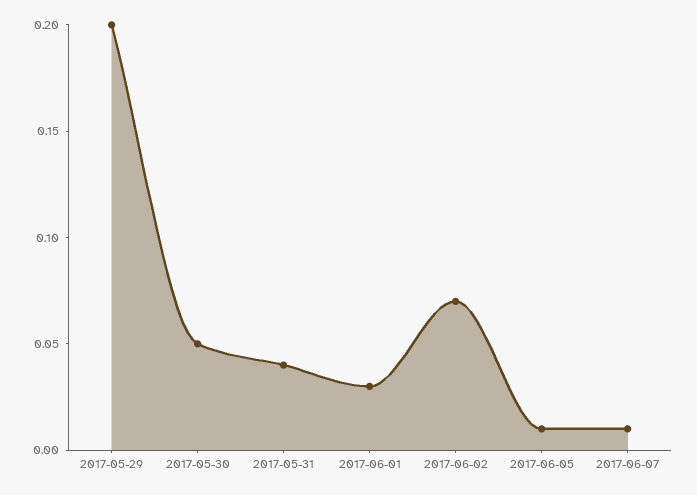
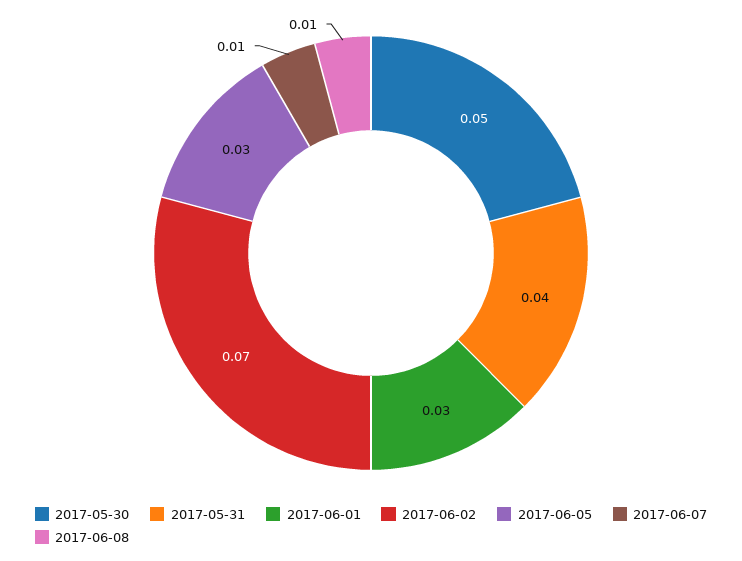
2017-05-29: 0.2 -> none
2017-06-05: 0.01 -> 0.03
2017-06-08: none -> 0.01

